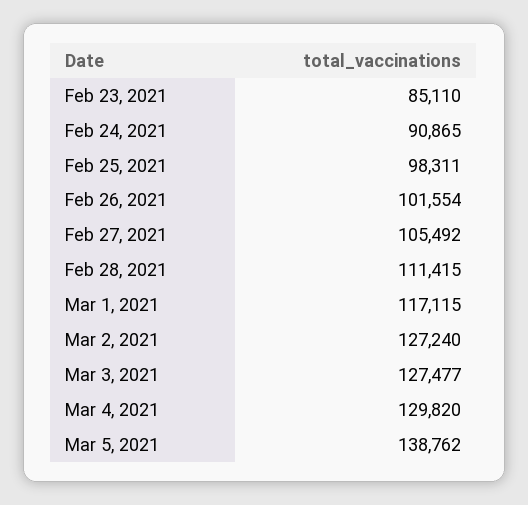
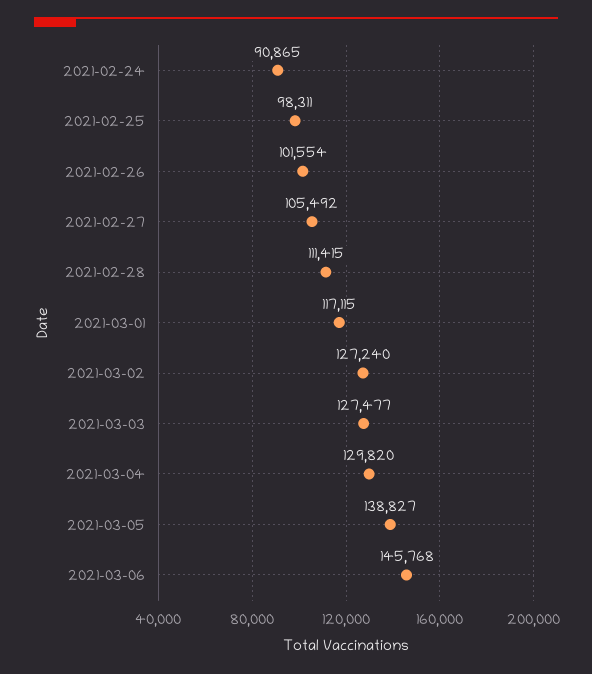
Feb 23, 2021: 85110 -> none
Mar 5, 2021: 138762 -> 138827
2021-03-06: none -> 145768

